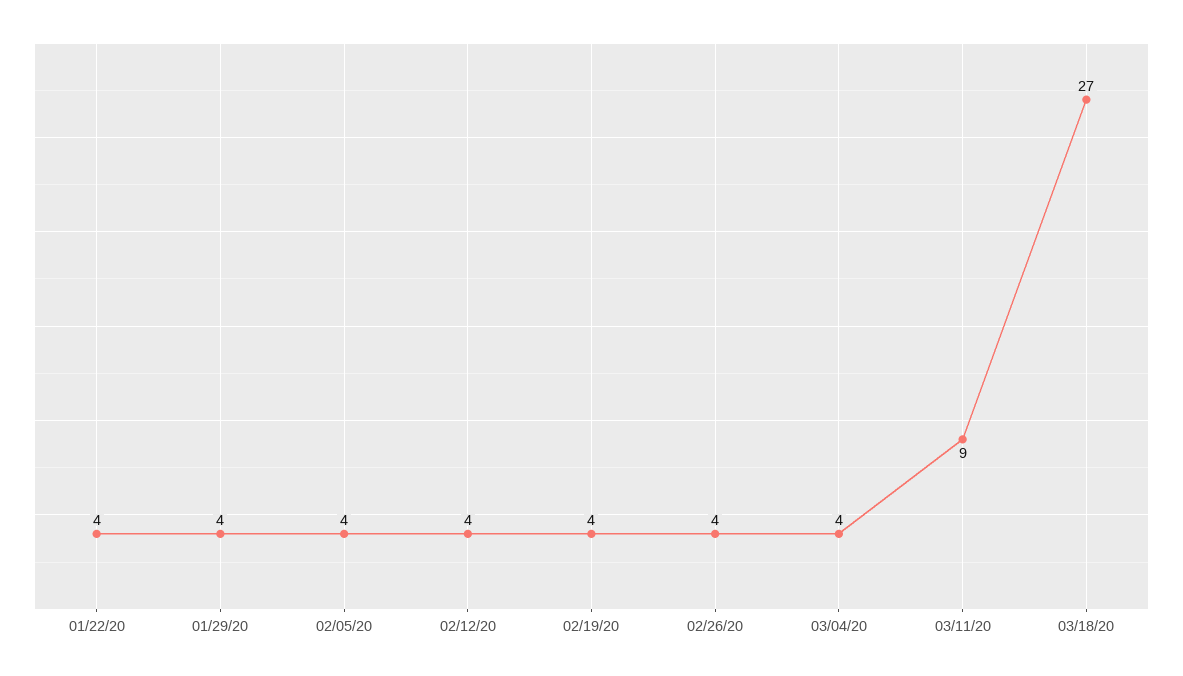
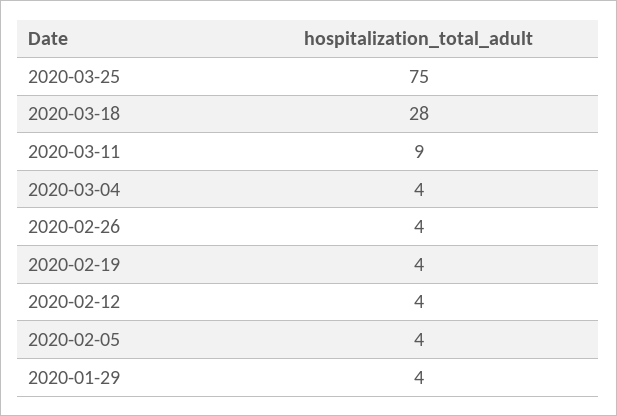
01/22/20: 4 -> none
03/18/20: 27 -> 28
2020-03-25: none -> 75

